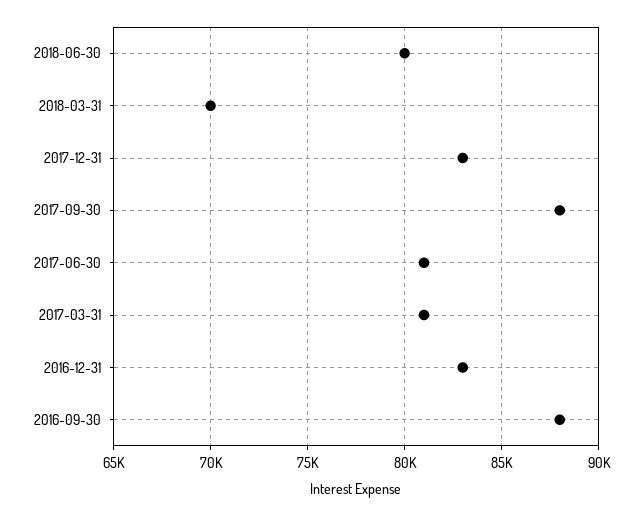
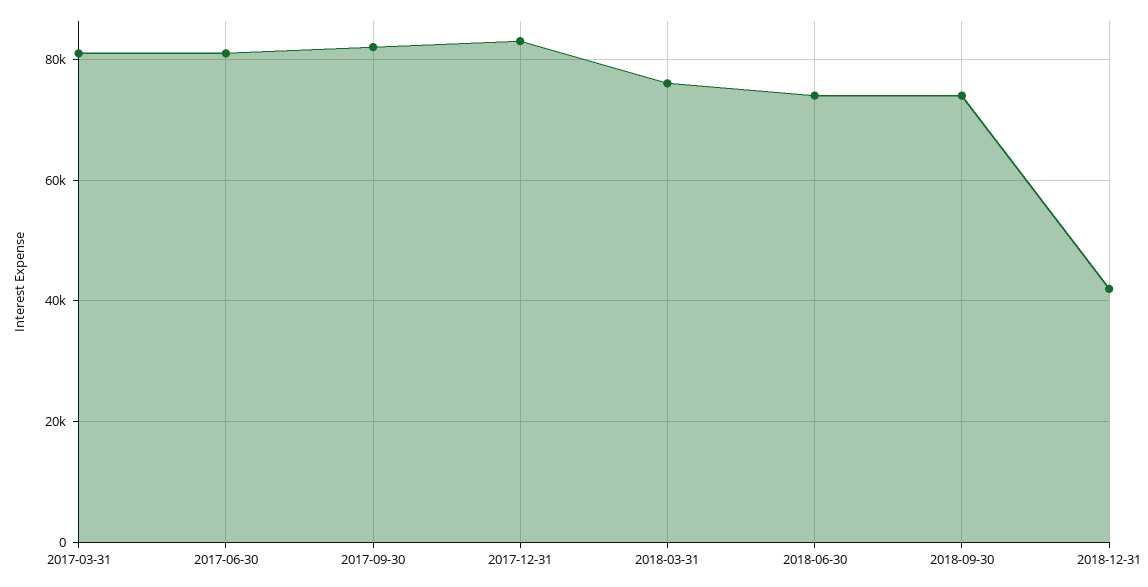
2018-06-30: 80000 -> 74000
2018-03-31: 70000 -> 76000
2017-09-30: 88000 -> 82000
2016-12-31: 83000 -> none
2016-09-30: 88000 -> none
2018-09-30: none -> 74000
2018-12-31: none -> 42000

